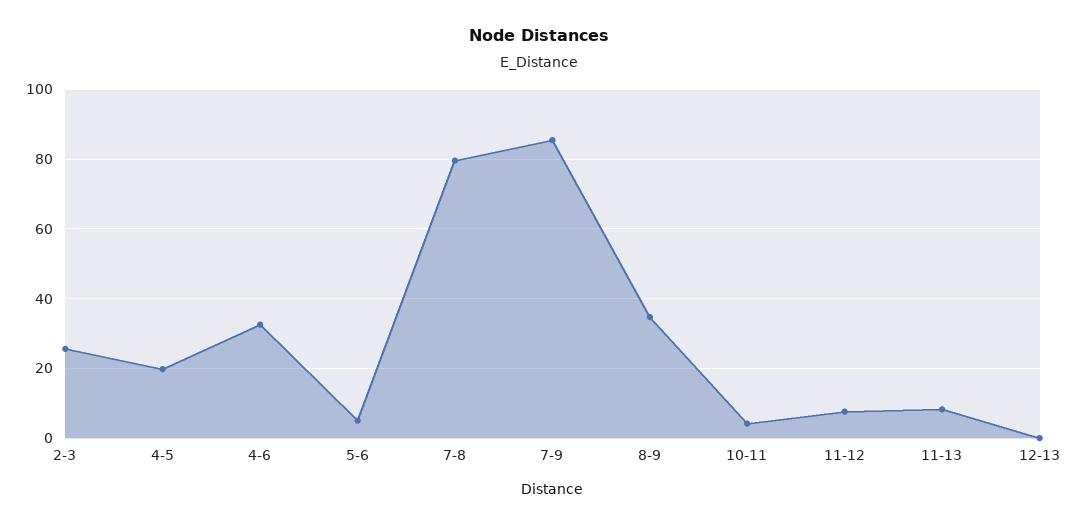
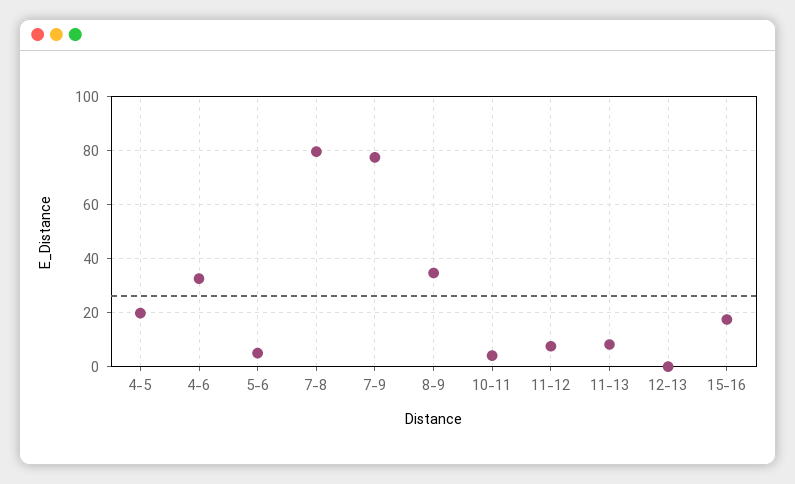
2-3: 26 -> none
7-9: 86 -> 77.5
15-16: none -> 17.5

